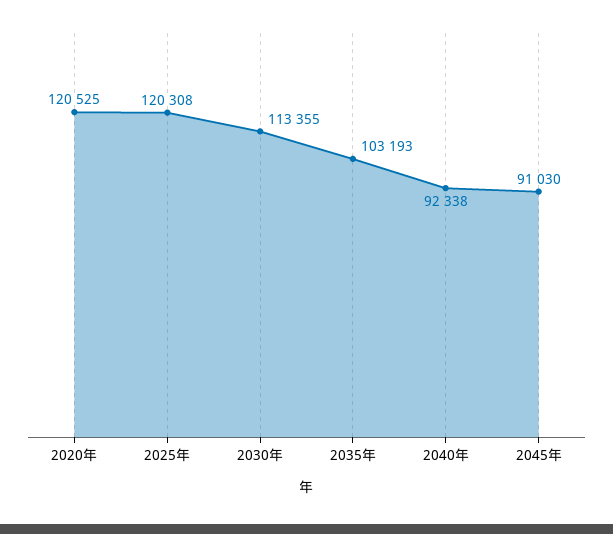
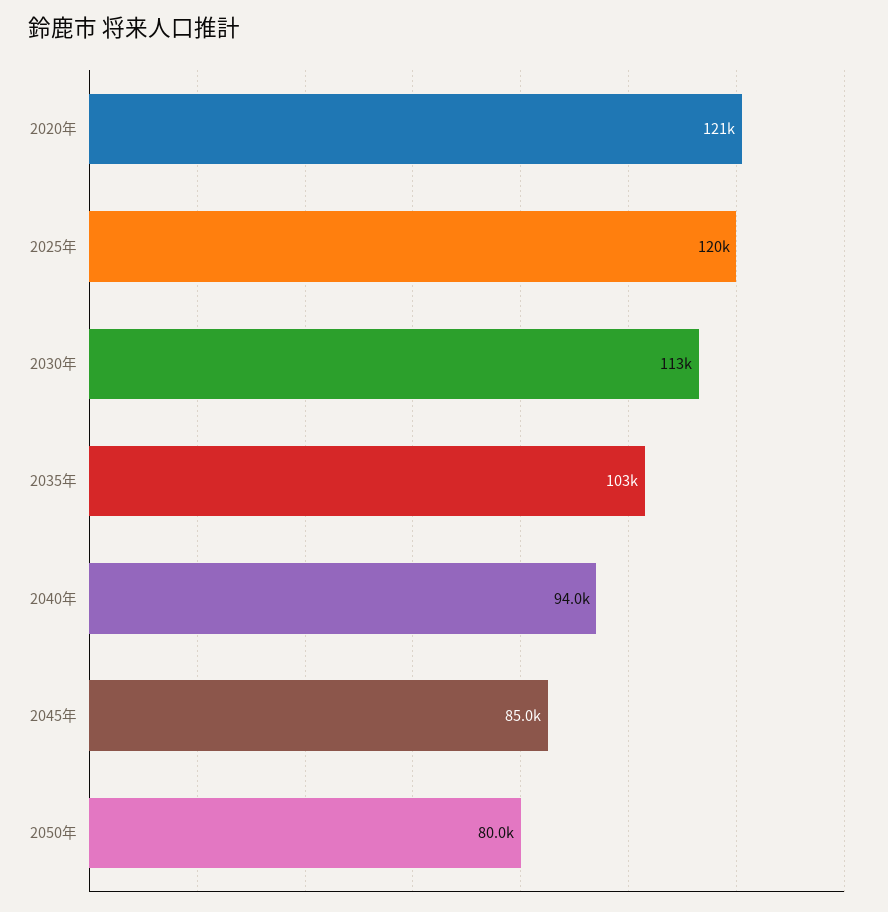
2040年: 92338 -> 94000
2045年: 91030 -> 85000
2050年: none -> 80000

